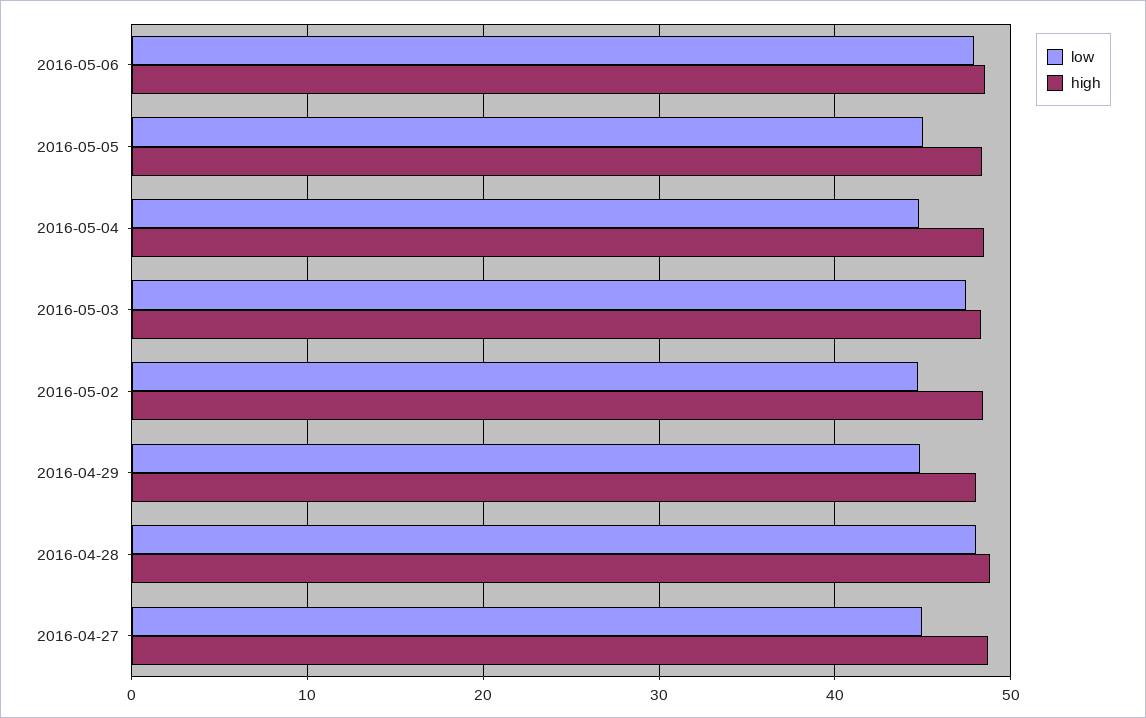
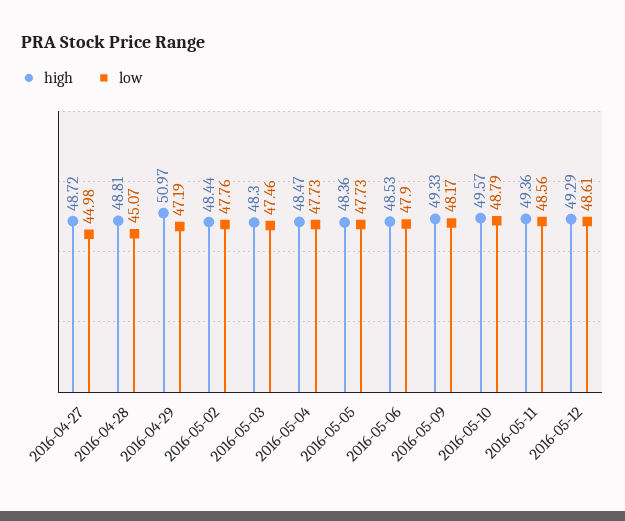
low, 2016-05-05: 45 -> 47.73
low, 2016-05-04: 45 -> 47.73
low, 2016-05-02: 45 -> 47.76
low, 2016-04-29: 45 -> 47.19
high, 2016-04-29: 48 -> 50.97
low, 2016-04-28: 48 -> 45.07
high, 2016-05-09: none -> 49.33
low, 2016-05-09: none -> 48.17
high, 2016-05-10: none -> 49.57
low, 2016-05-10: none -> 48.79
high, 2016-05-11: none -> 49.36
low, 2016-05-11: none -> 48.56
high, 2016-05-12: none -> 49.29
low, 2016-05-12: none -> 48.61

